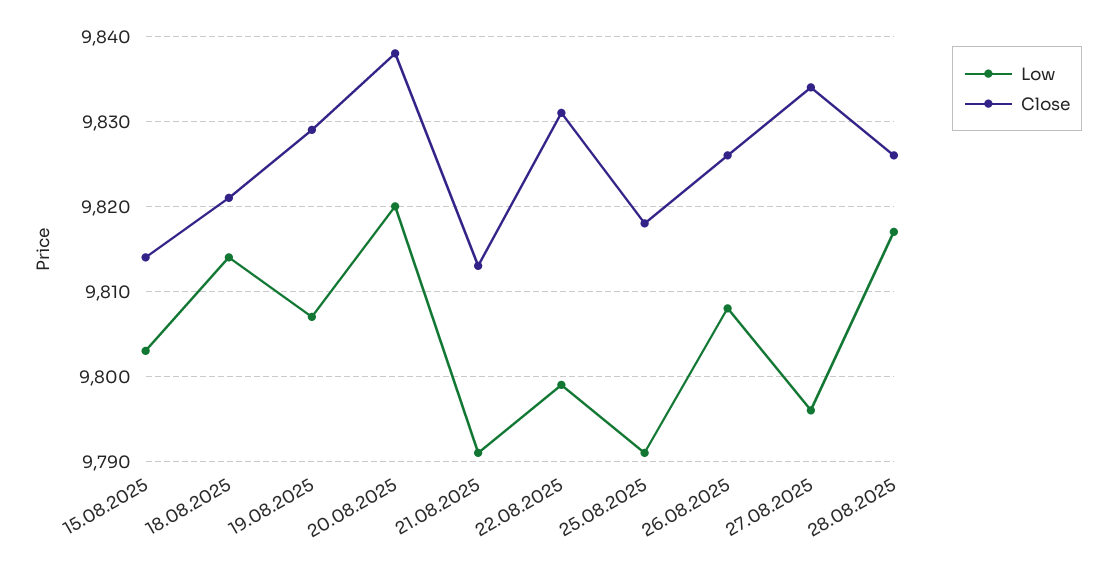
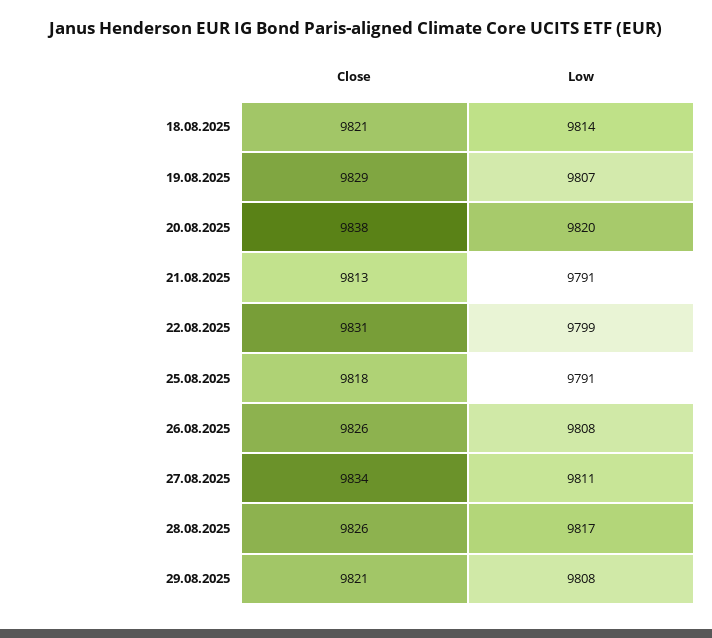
Low, 15.08.2025: 9803 -> none
Close, 15.08.2025: 9814 -> none
Low, 27.08.2025: 9796 -> 9811
Close, 29.08.2025: none -> 9821
Low, 29.08.2025: none -> 9808

